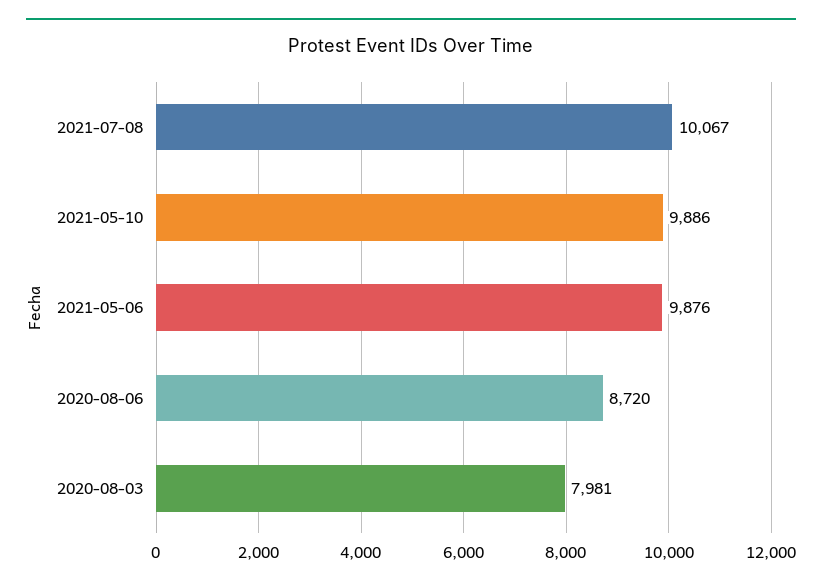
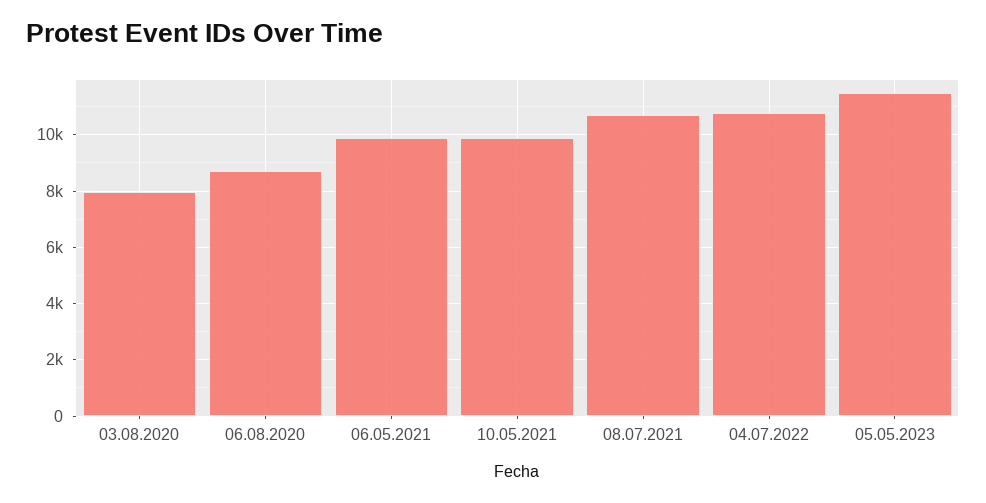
2021-07-08: 10067 -> 10750
04.07.2022: none -> 10750
05.05.2023: none -> 11500

